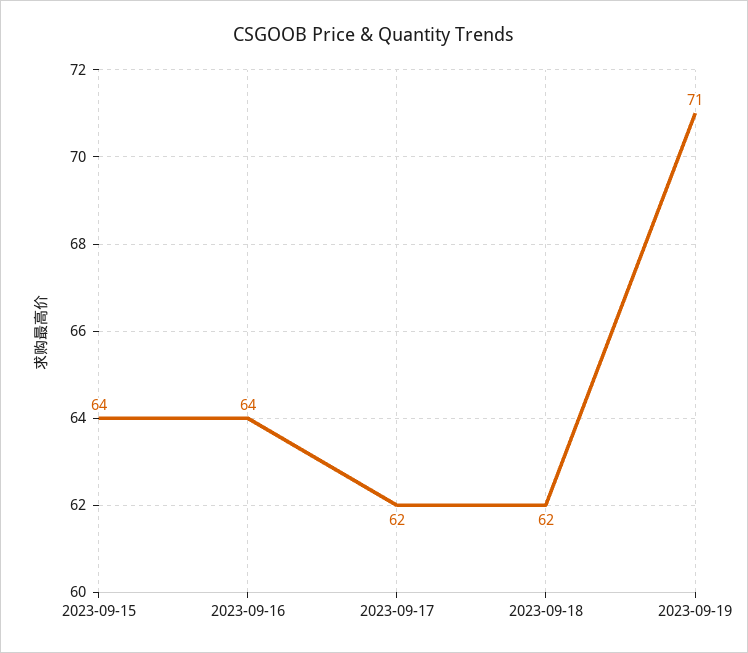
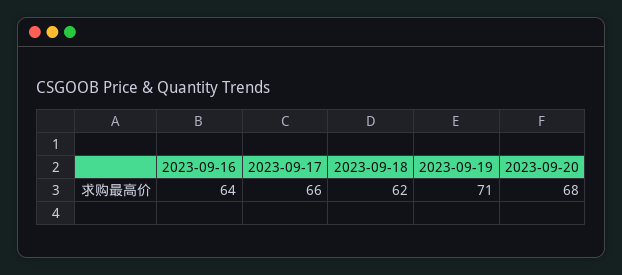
2023-09-15: 64 -> none
2023-09-17: 62 -> 66
2023-09-20: none -> 68

